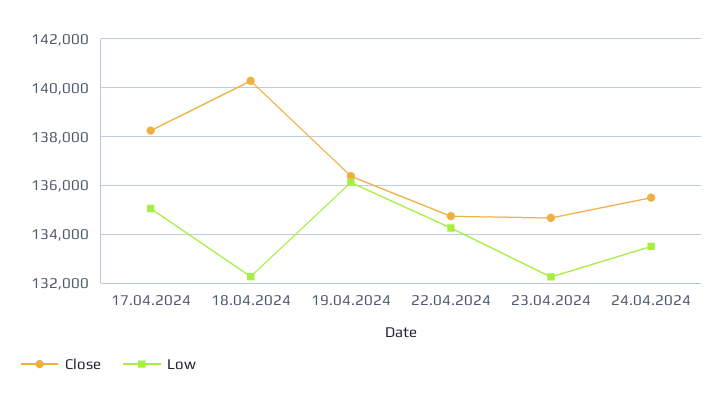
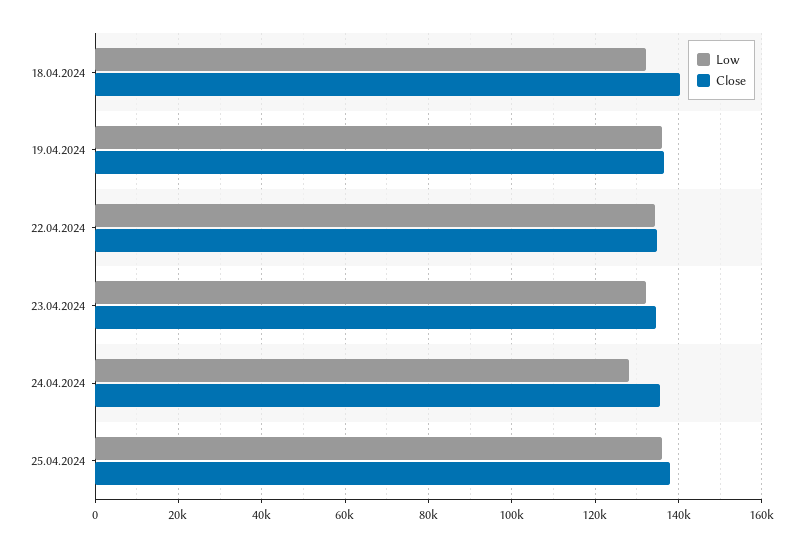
Close, 17.04.2024: 138250 -> none
Low, 17.04.2024: 135000 -> none
Low, 24.04.2024: 133500 -> 128000
Low, 25.04.2024: none -> 136000
Close, 25.04.2024: none -> 138000

